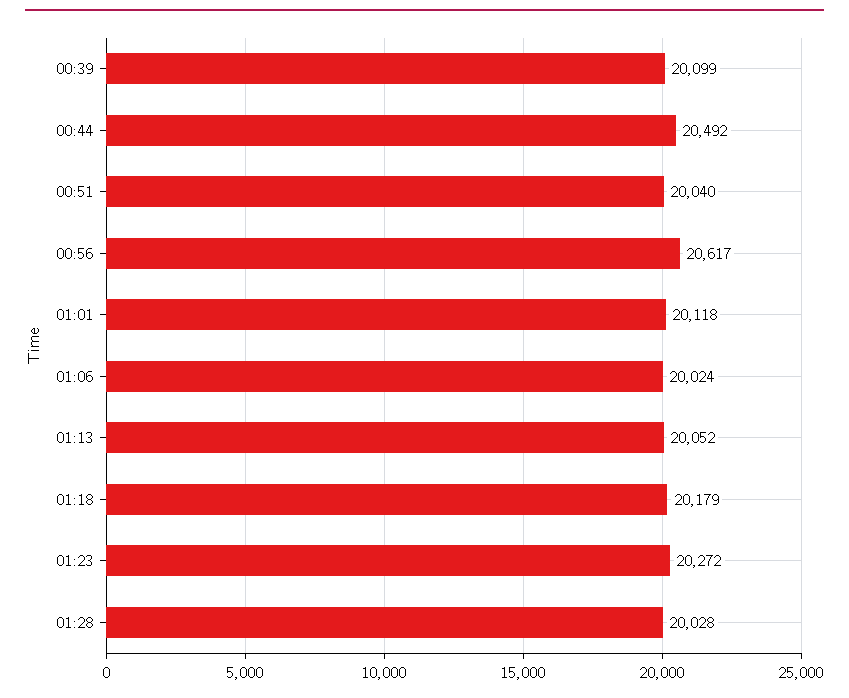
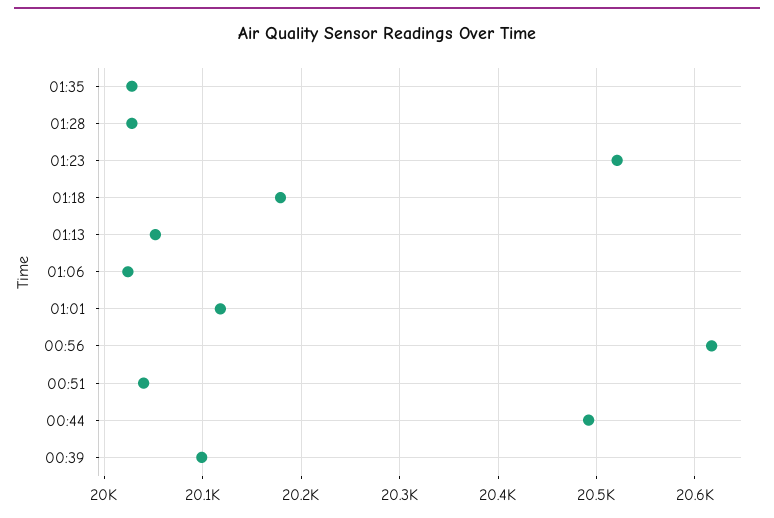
01:23: 20272 -> 20520
01:35: none -> 20030

